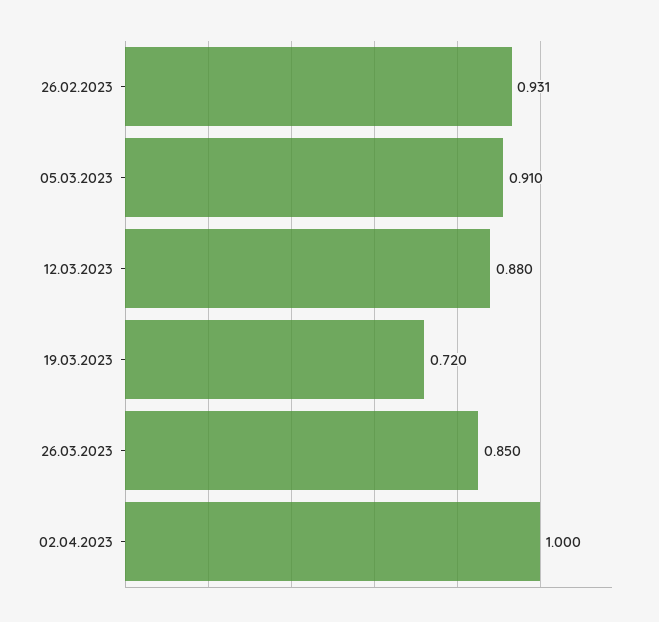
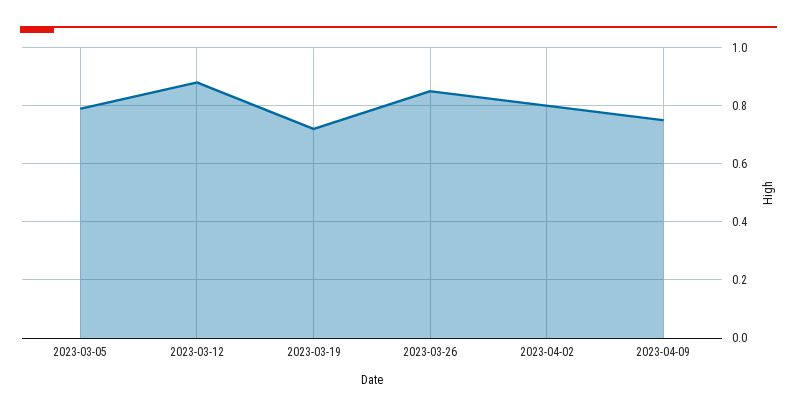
26.02.2023: 0.931 -> none
05.03.2023: 0.91 -> 0.8
02.04.2023: 1 -> 0.8
2023-04-09: none -> 0.75

